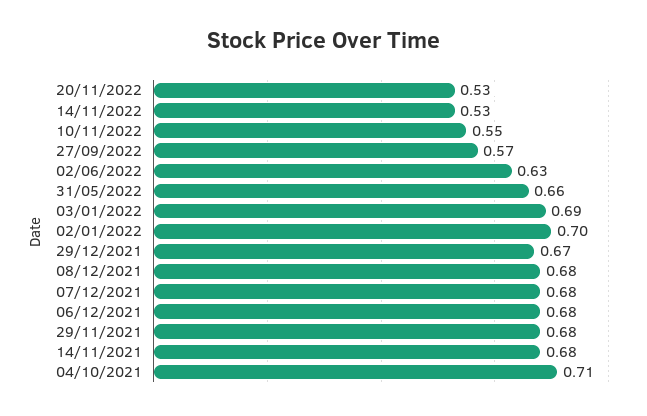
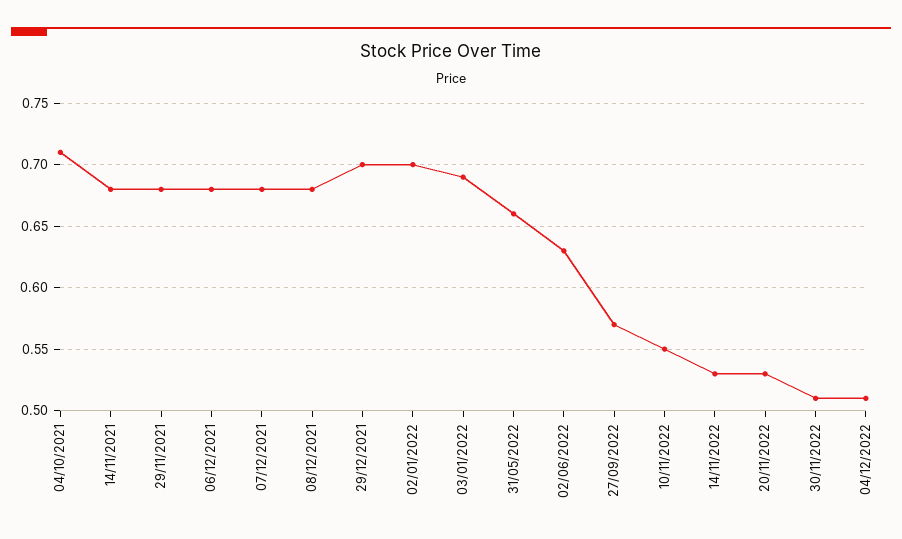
29/12/2021: 0.67 -> 0.7
30/11/2022: none -> 0.51
04/12/2022: none -> 0.51

